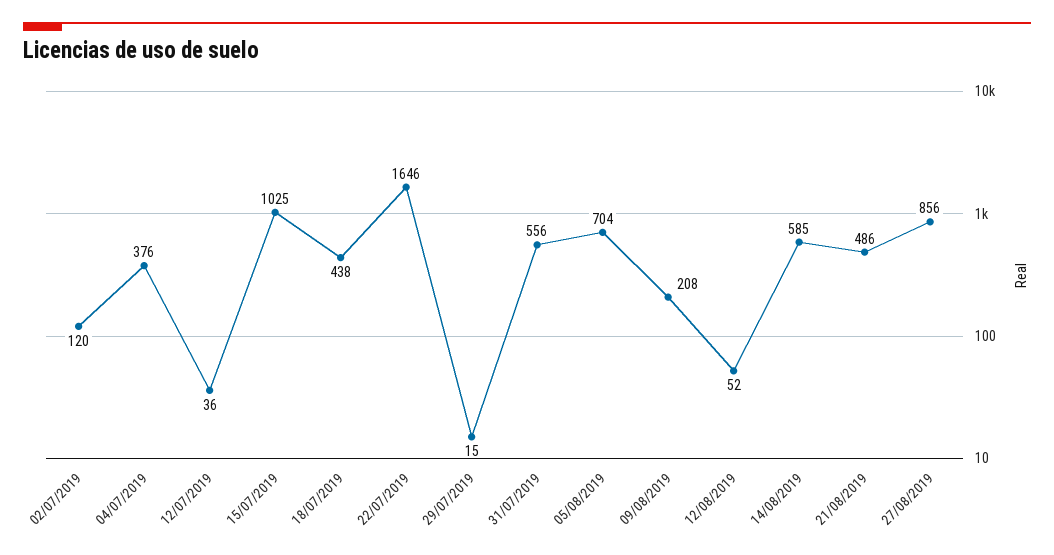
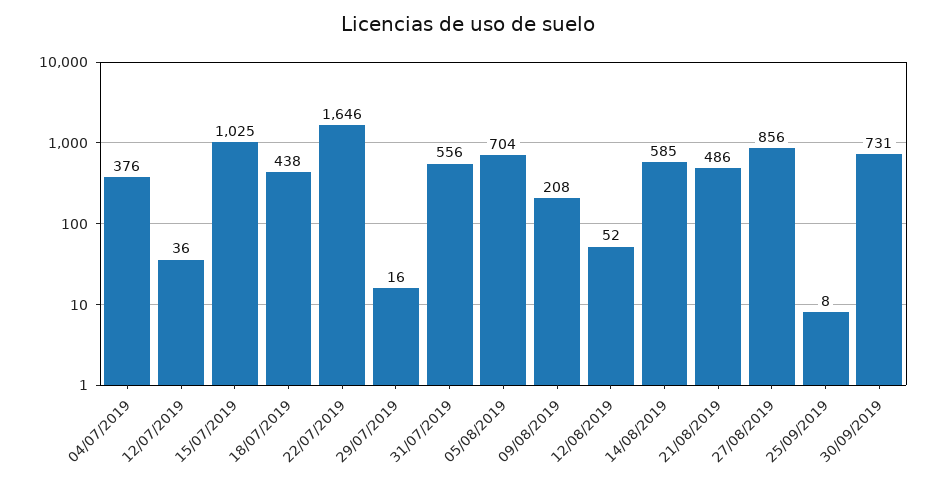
02/07/2019: 120 -> none
29/07/2019: 15 -> 16
25/09/2019: none -> 8
30/09/2019: none -> 731

